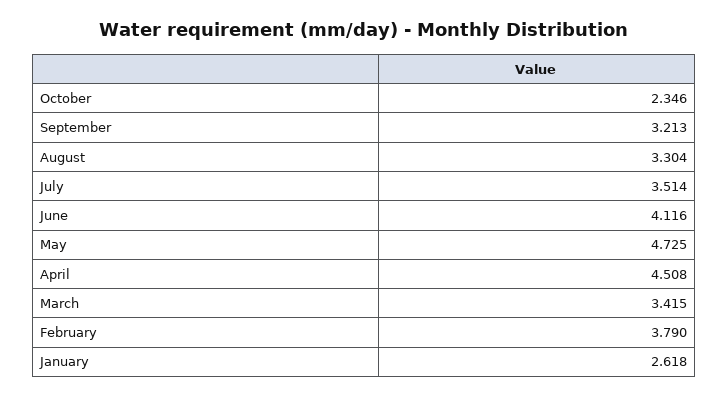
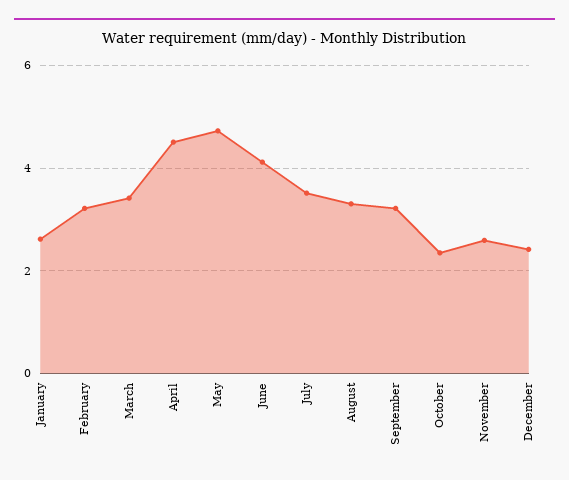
February: 3.79 -> 3.2
November: none -> 2.6
December: none -> 2.4

